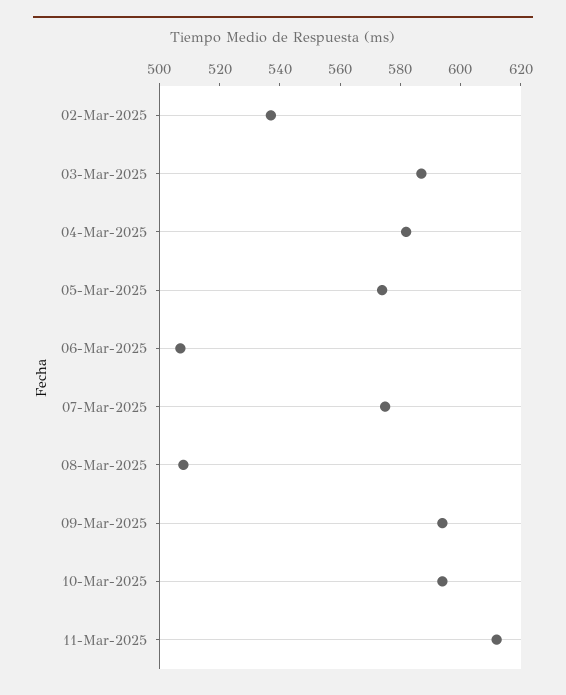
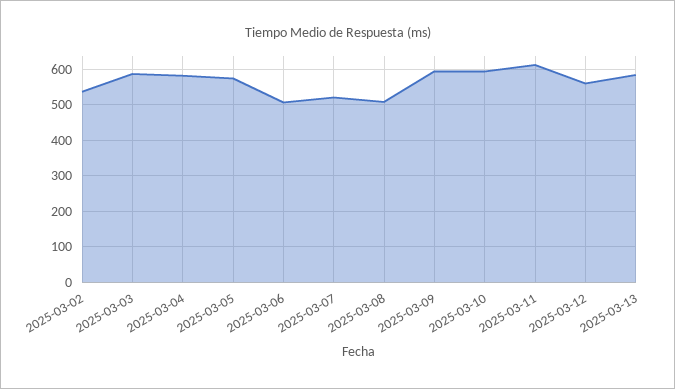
07-Mar-2025: 575 -> 520
2025-03-12: none -> 560
2025-03-13: none -> 580

